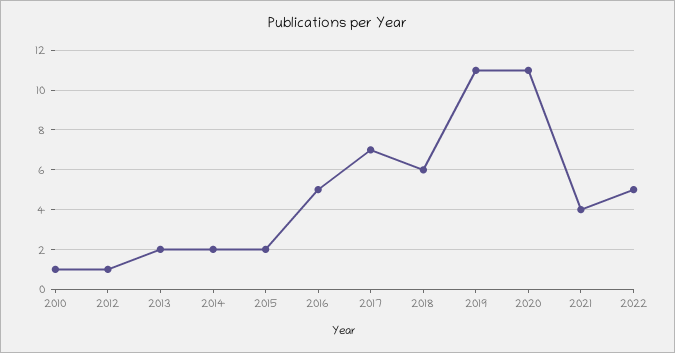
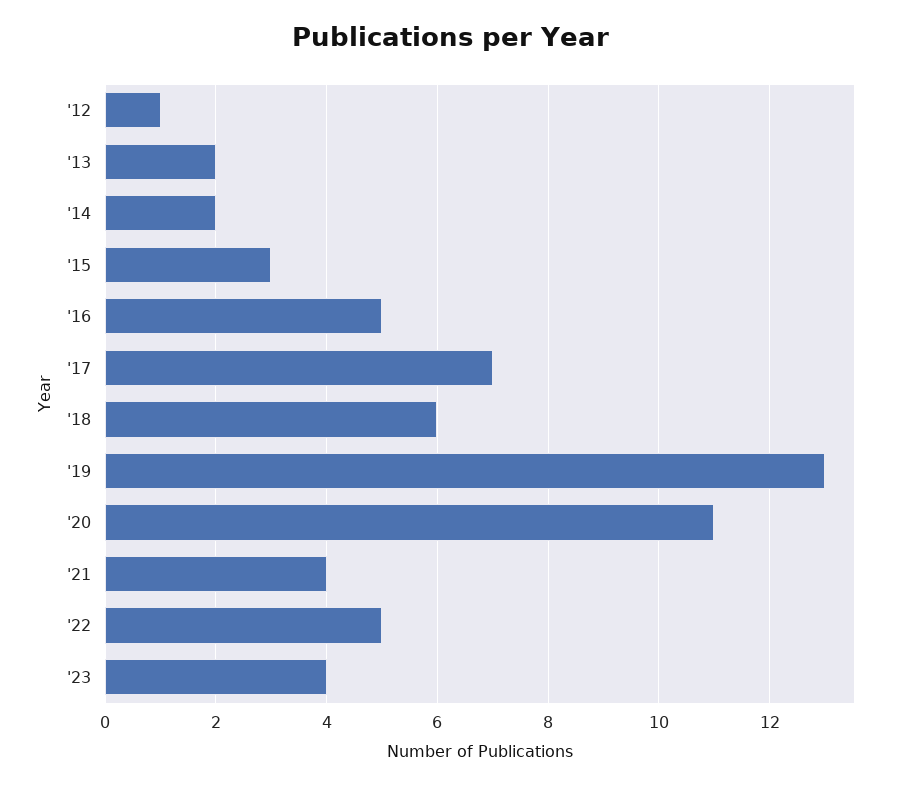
2010: 1 -> none
2015: 2 -> 3
2019: 11 -> 13
'23: none -> 4

